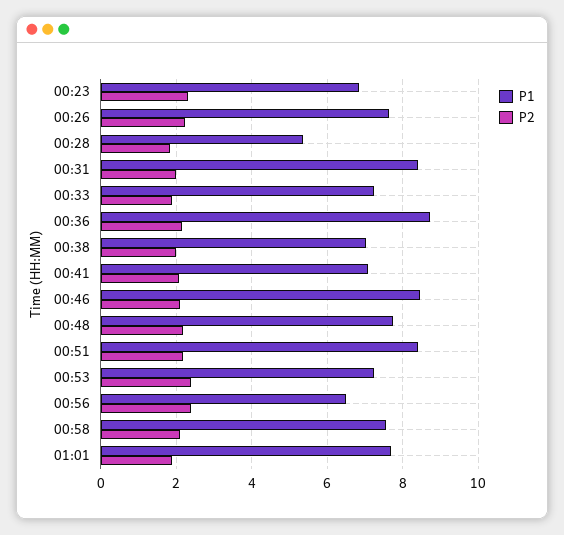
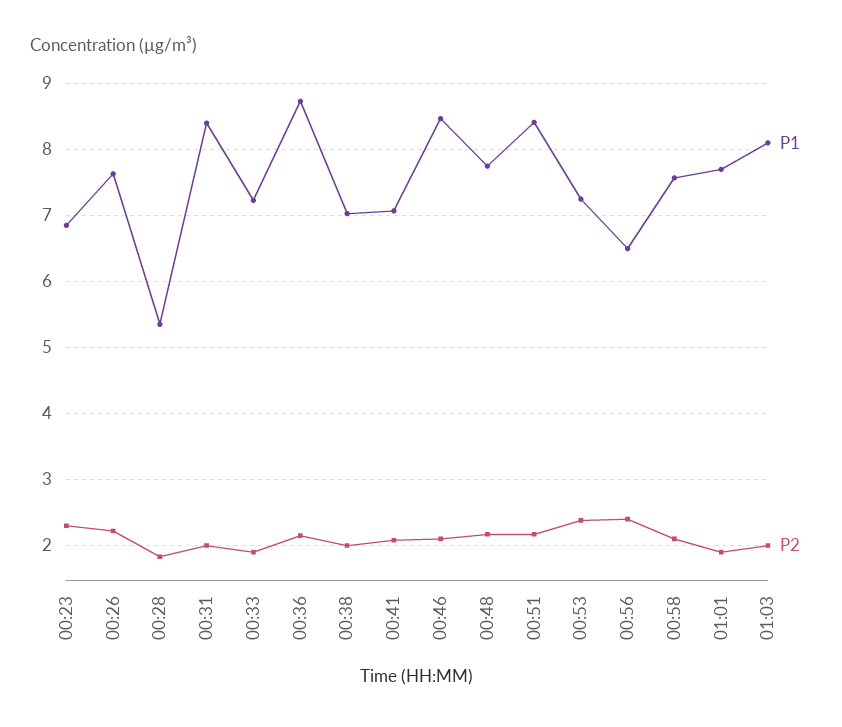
P1, 01:03: none -> 8.1
P2, 01:03: none -> 2

